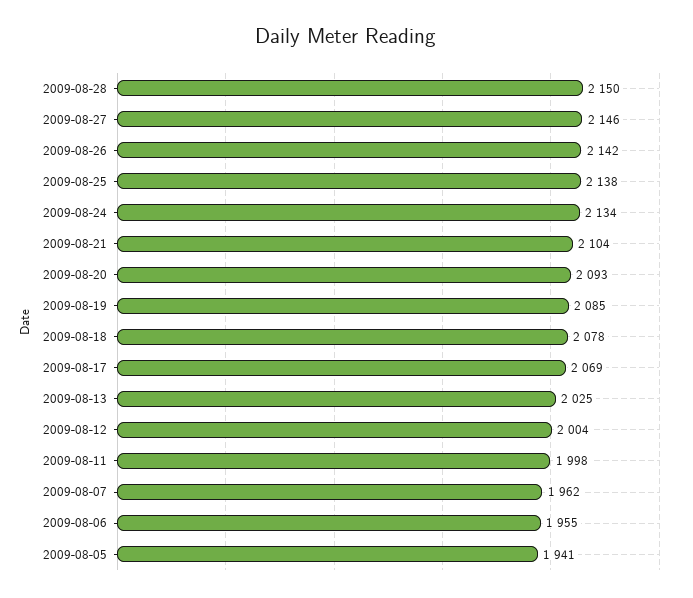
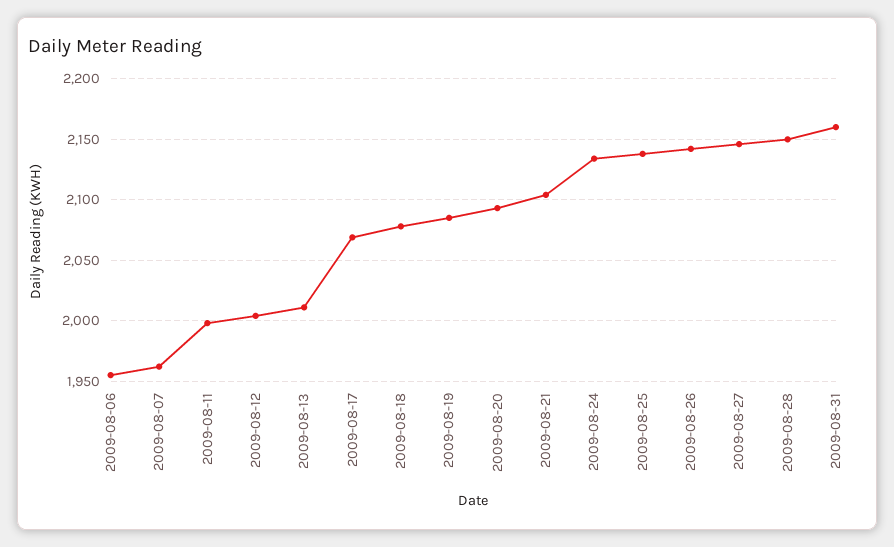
2009-08-13: 2025 -> 2010
2009-08-05: 1941 -> none
2009-08-31: none -> 2160

